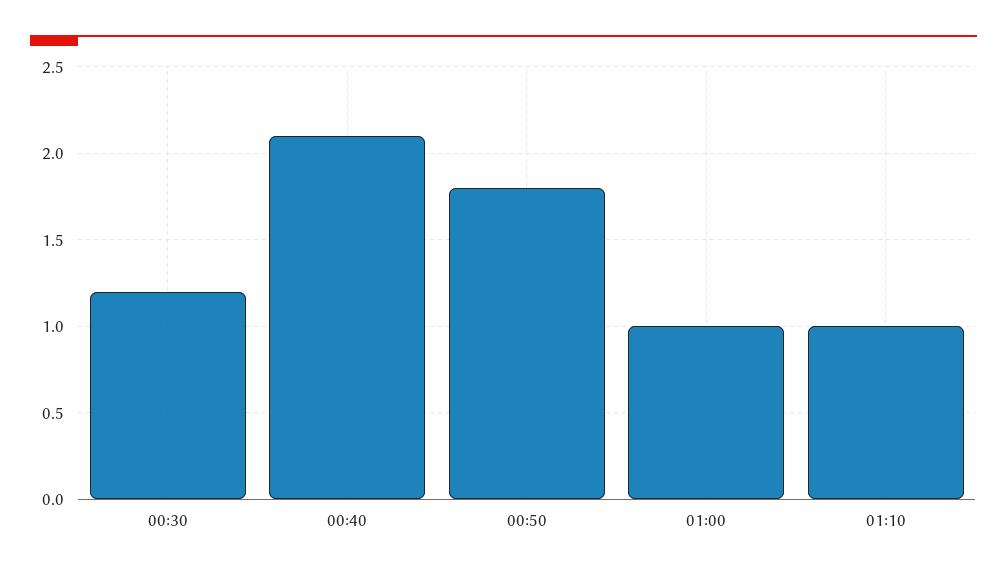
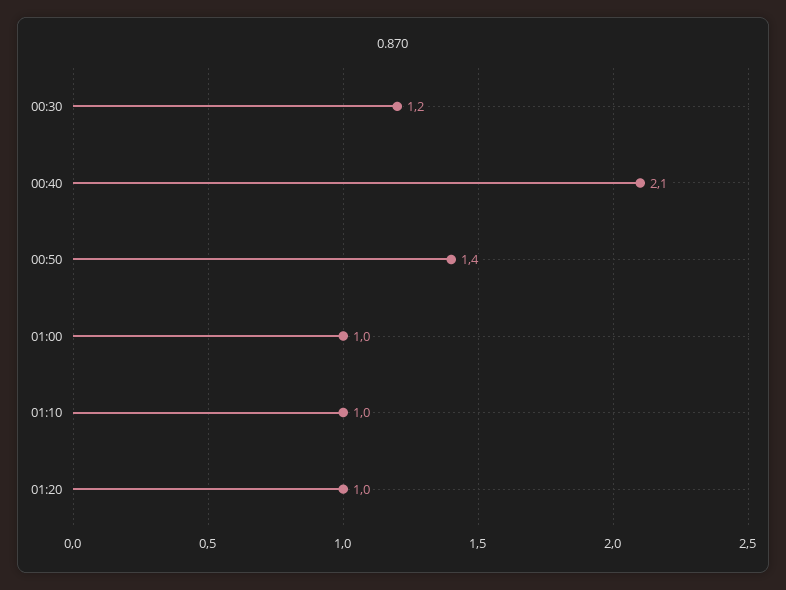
00:50: 1.8 -> 1.4
01:20: none -> 1

